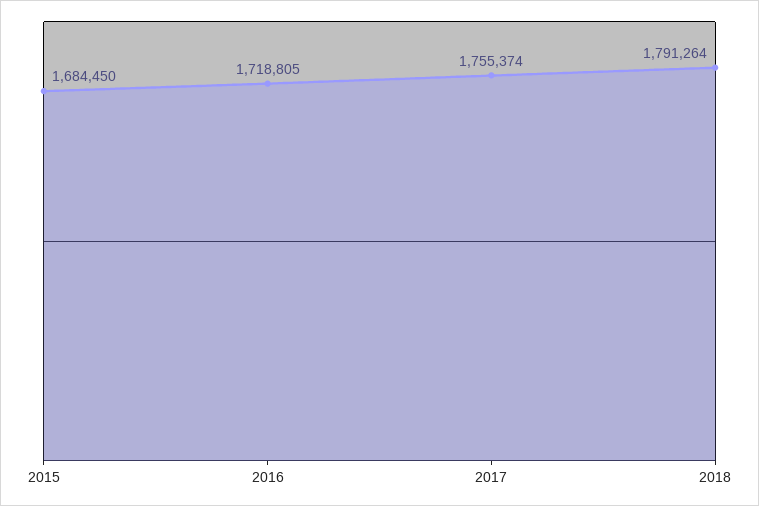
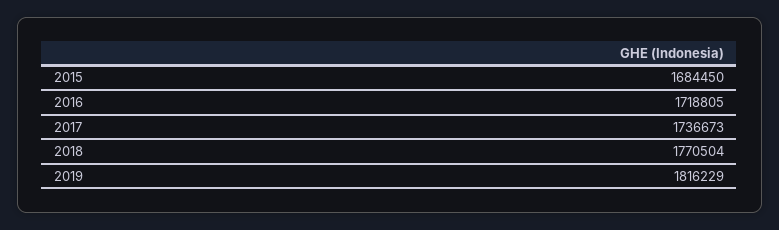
2017: 1755374 -> 1736673
2018: 1791264 -> 1770504
2019: none -> 1816229

